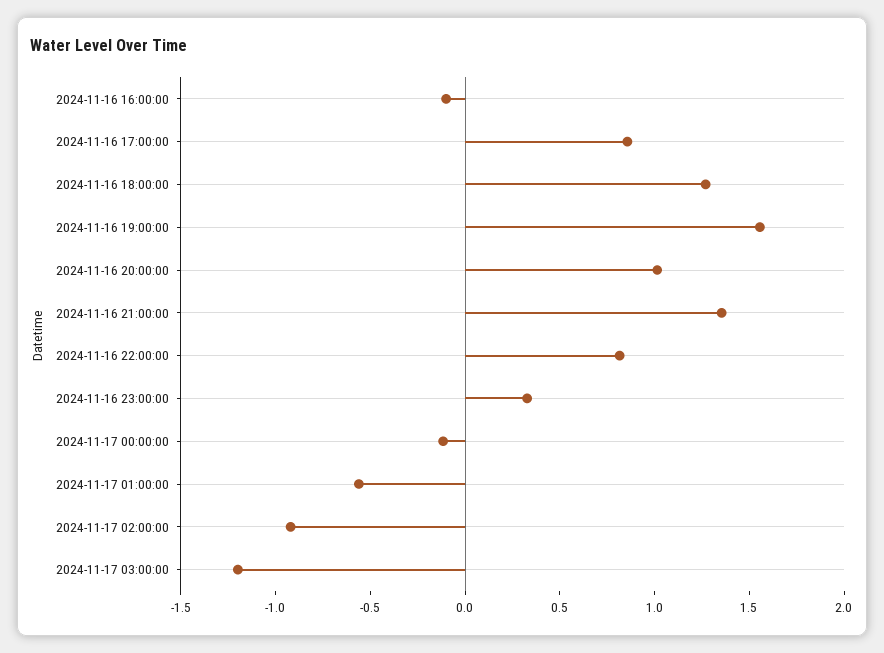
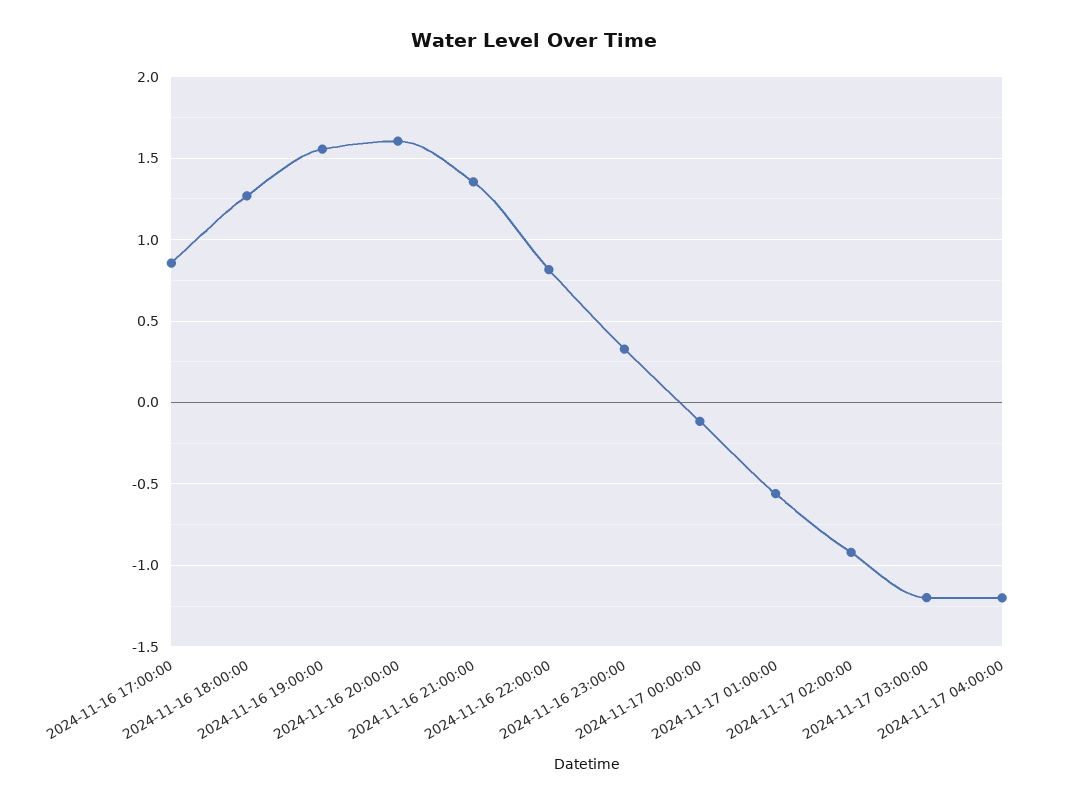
2024-11-16 16:00:00: -0.1 -> none
2024-11-16 20:00:00: 1 -> 1.6
2024-11-17 04:00:00: none -> -1.2

